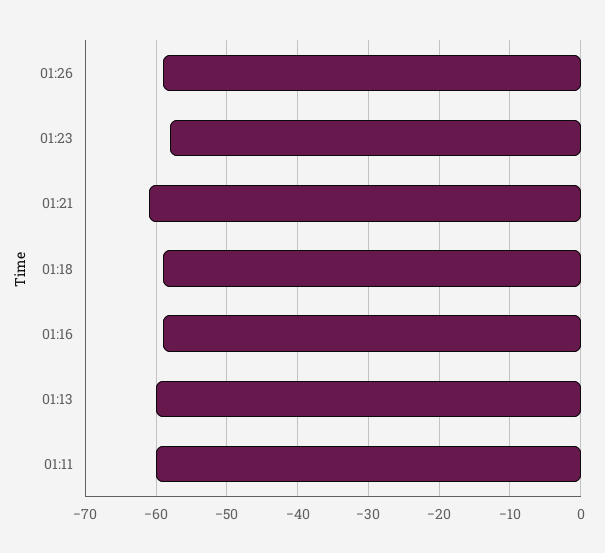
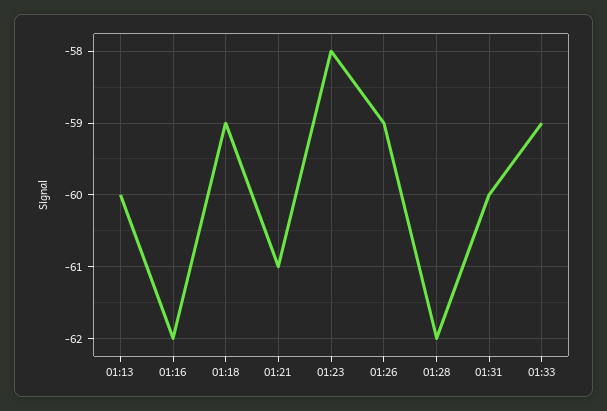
01:16: -59 -> -62
01:11: -60 -> none
01:28: none -> -62
01:31: none -> -60
01:33: none -> -59

